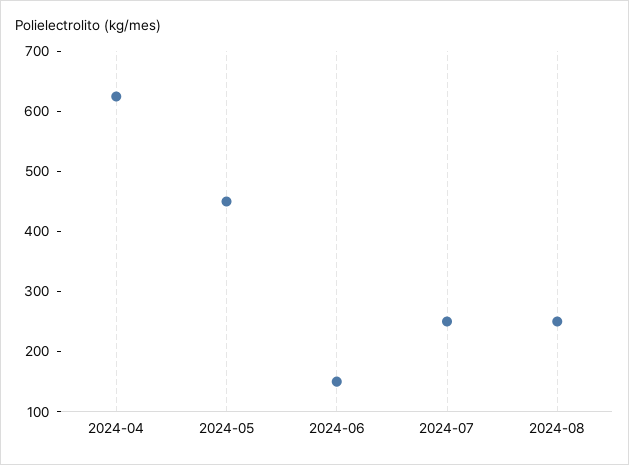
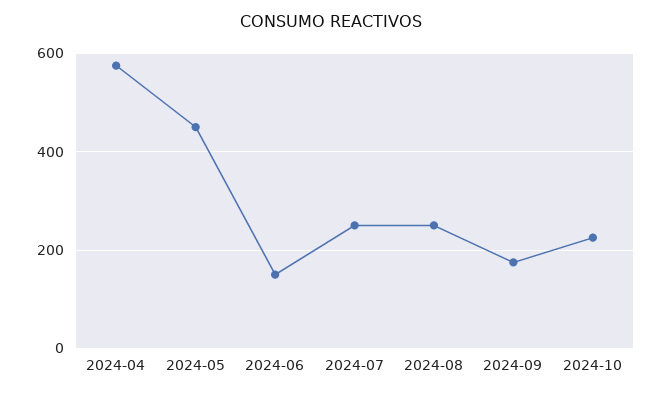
2024-04: 620 -> 580
2024-09: none -> 180
2024-10: none -> 220

